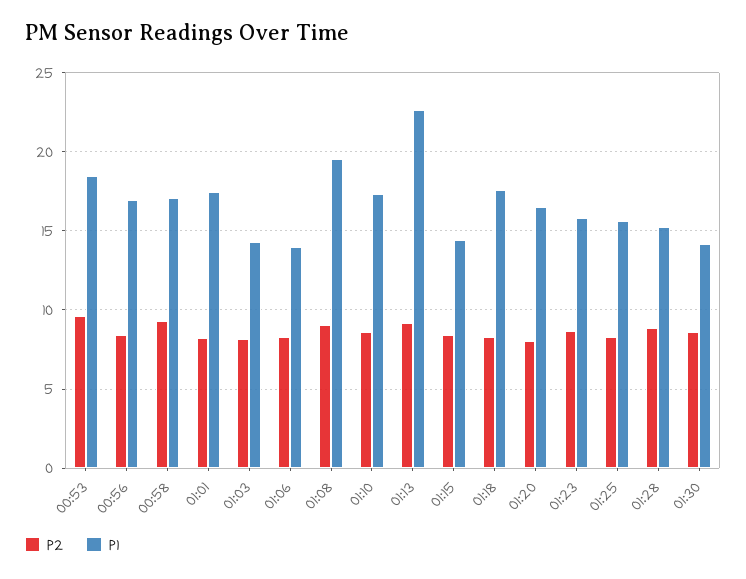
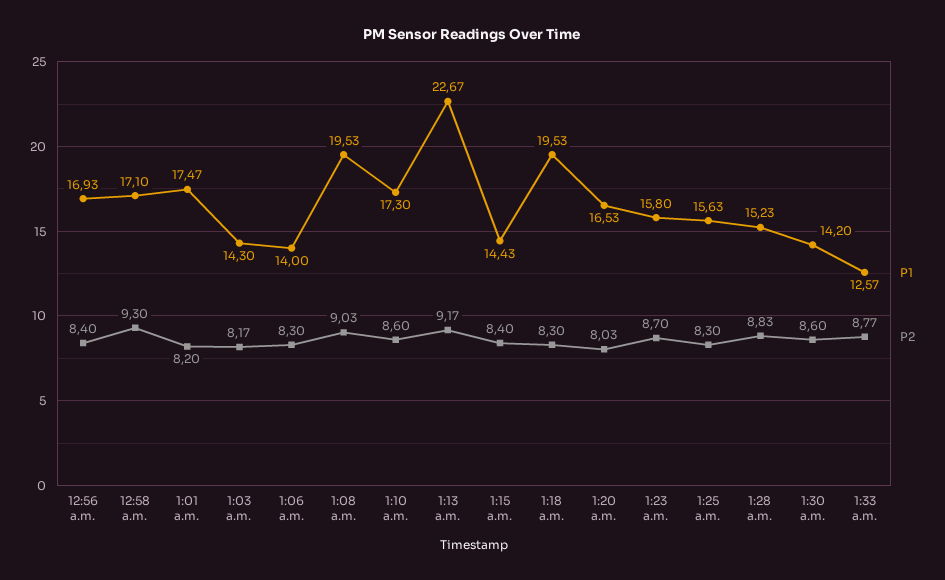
P2, 00:53: 9.5 -> none
P1, 00:53: 18.5 -> none
P1, 01:18: 17.5 -> 19.53
P1, 1:33 a.m.: none -> 12.57
P2, 1:33 a.m.: none -> 8.77

